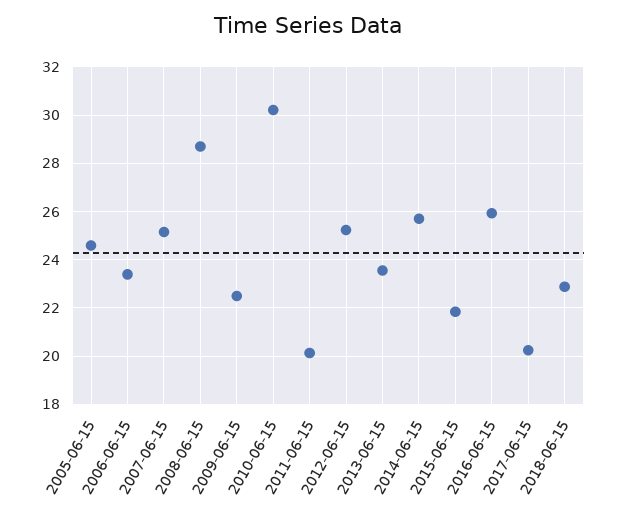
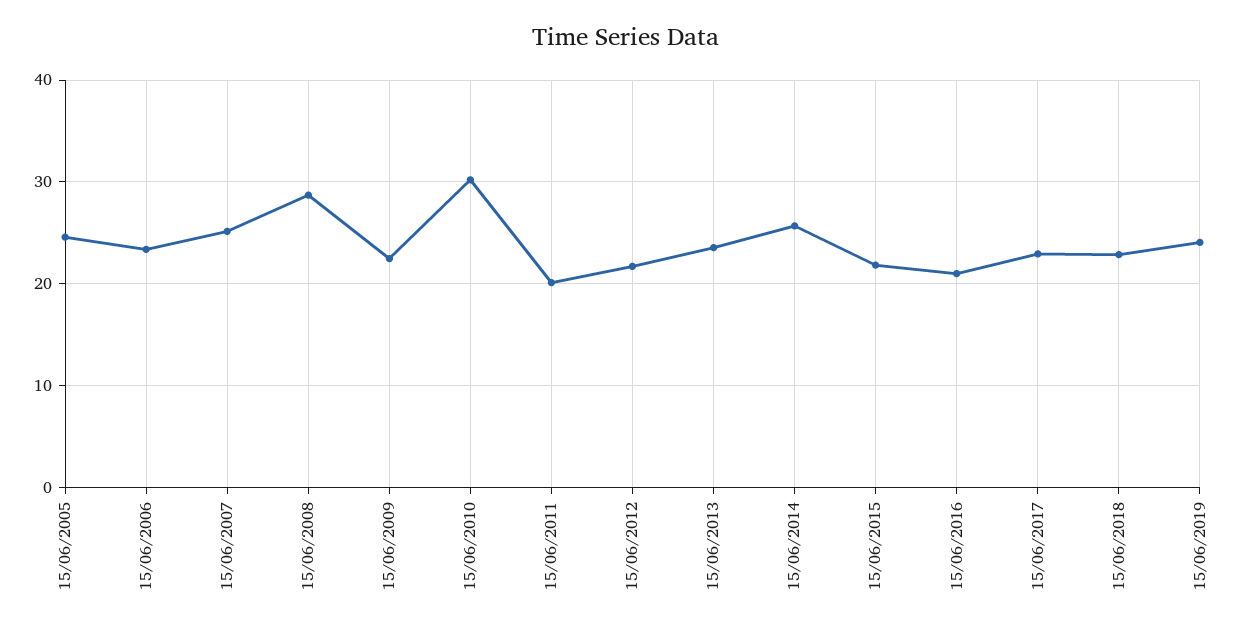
2012-06-15: 25.25 -> 22
2016-06-15: 26 -> 21
2017-06-15: 20.25 -> 23
15/06/2019: none -> 24

